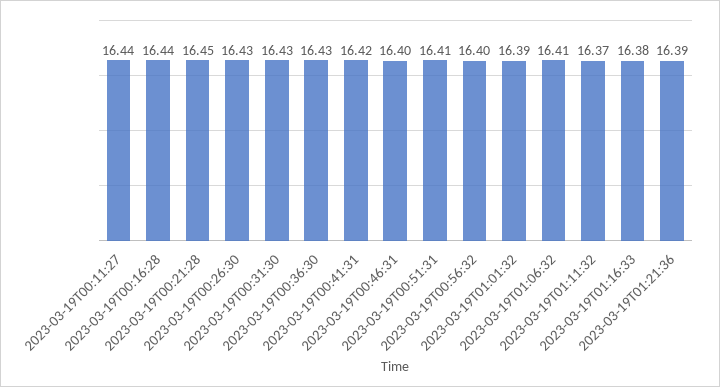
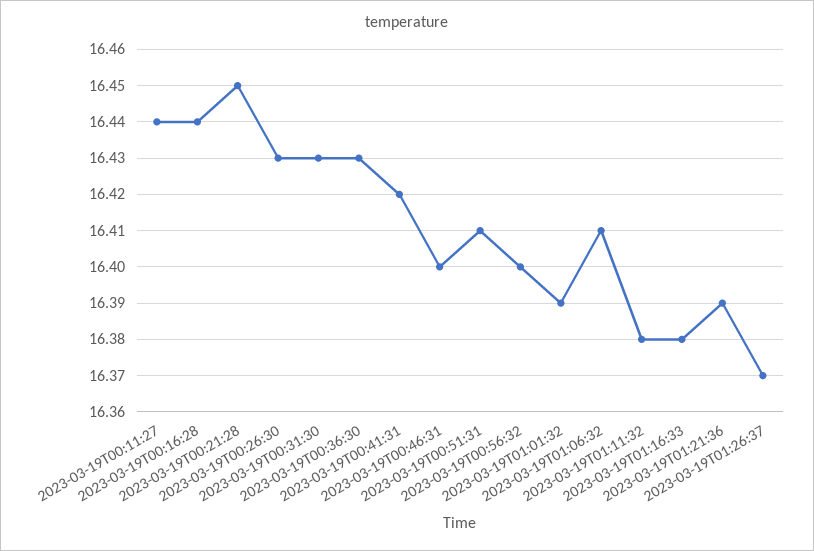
2023-03-19T01:11:32: 16.37 -> 16.38
2023-03-19T01:26:37: none -> 16.37

